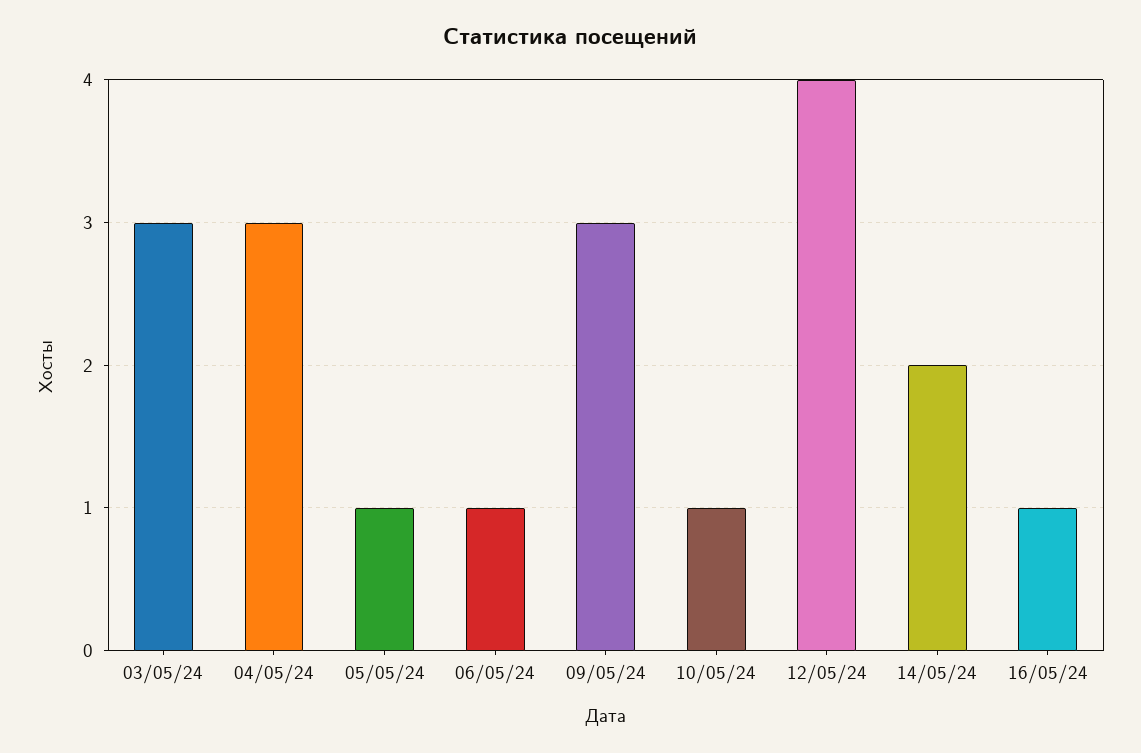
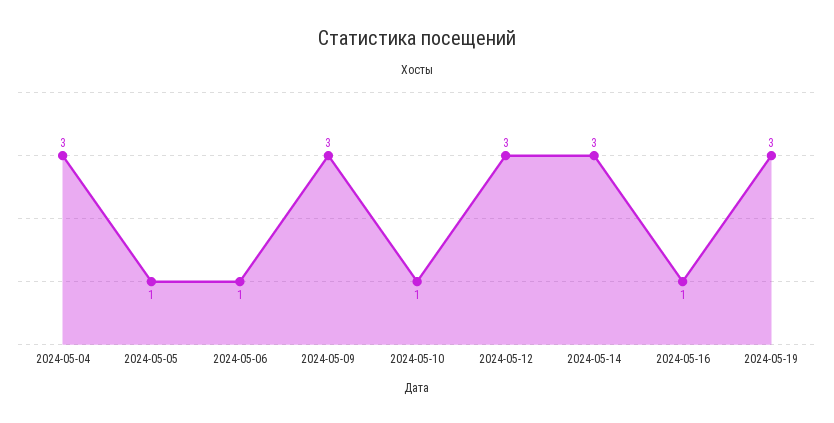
03/05/24: 3 -> none
12/05/24: 4 -> 3
14/05/24: 2 -> 3
2024-05-19: none -> 3

